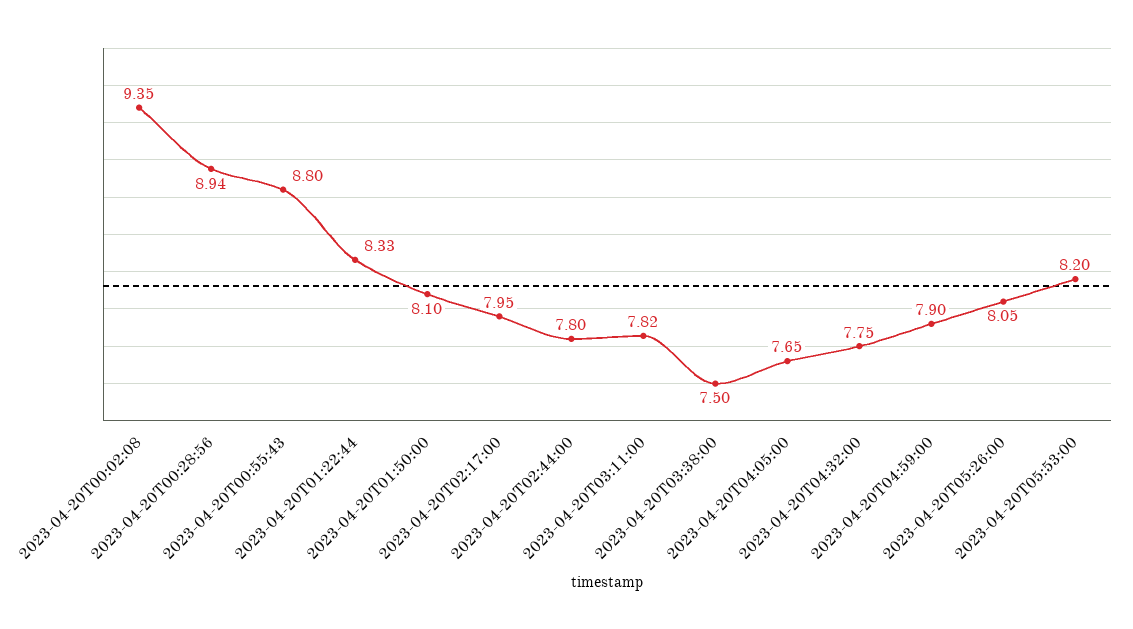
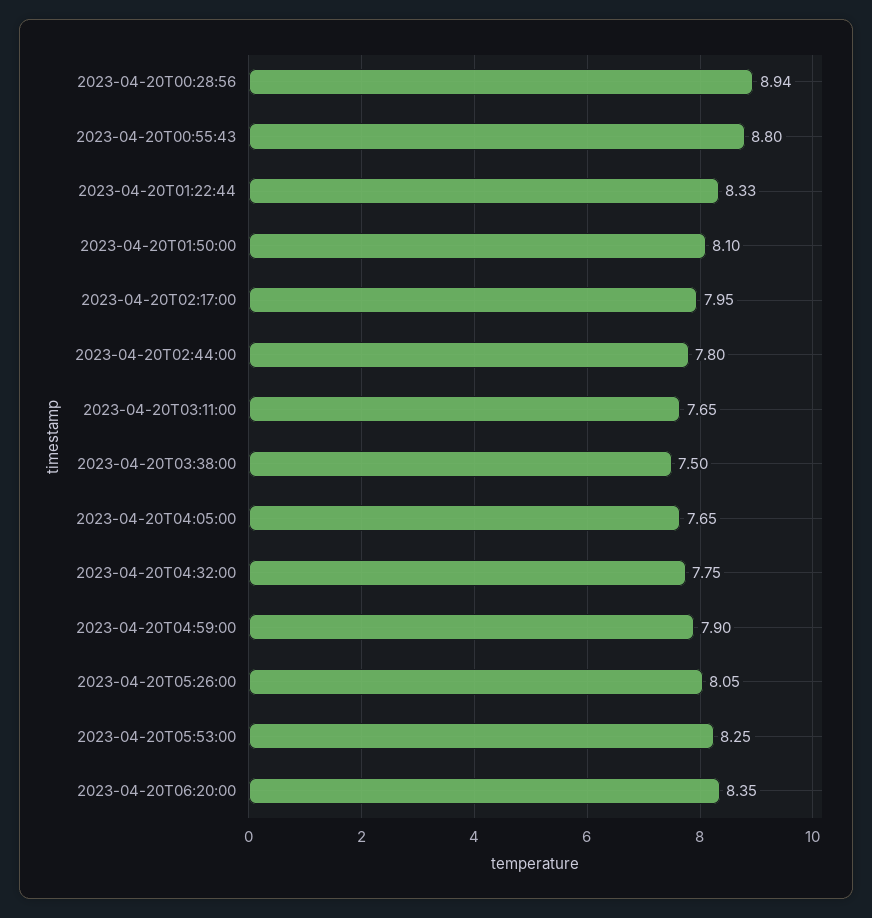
2023-04-20T00:02:08: 9.35 -> none
2023-04-20T03:11:00: 7.82 -> 7.65
2023-04-20T05:53:00: 8.2 -> 8.25
2023-04-20T06:20:00: none -> 8.35

